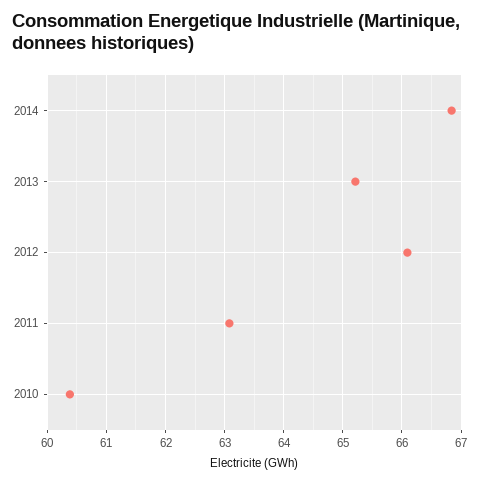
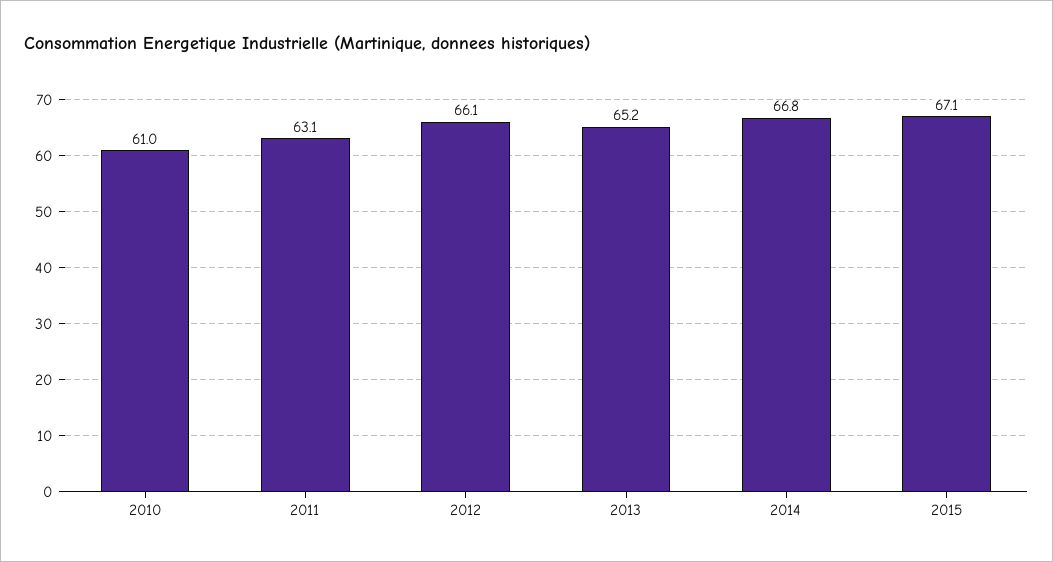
2010: 60.4 -> 61
2015: none -> 67.1

